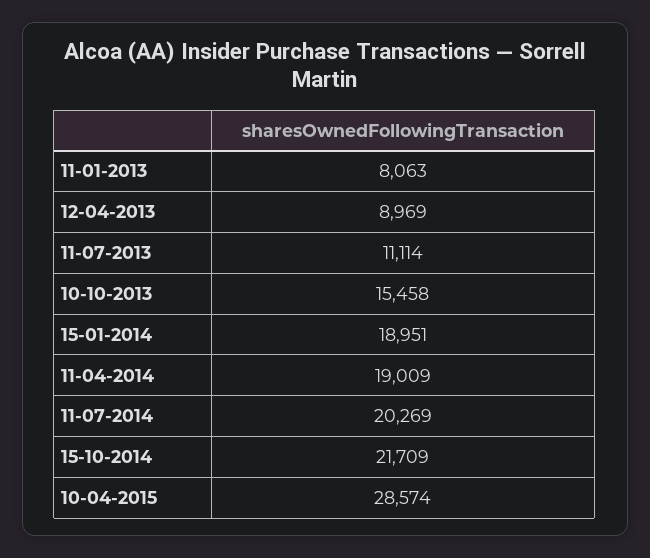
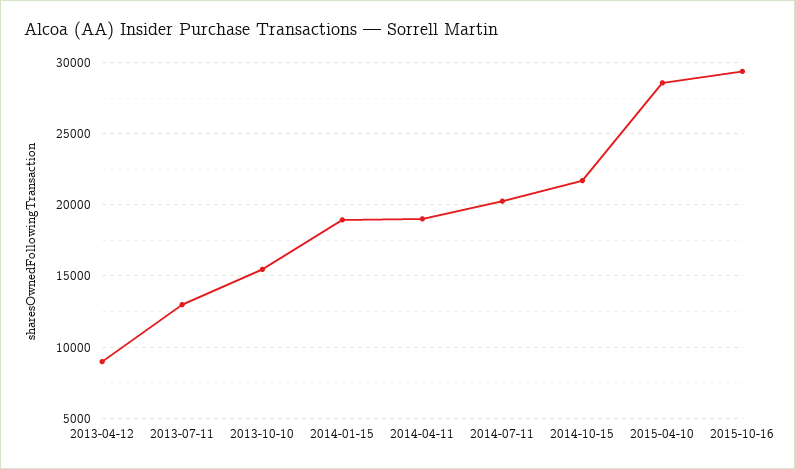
11-01-2013: 8063 -> none
11-07-2013: 11114 -> 13000
2015-10-16: none -> 29500

